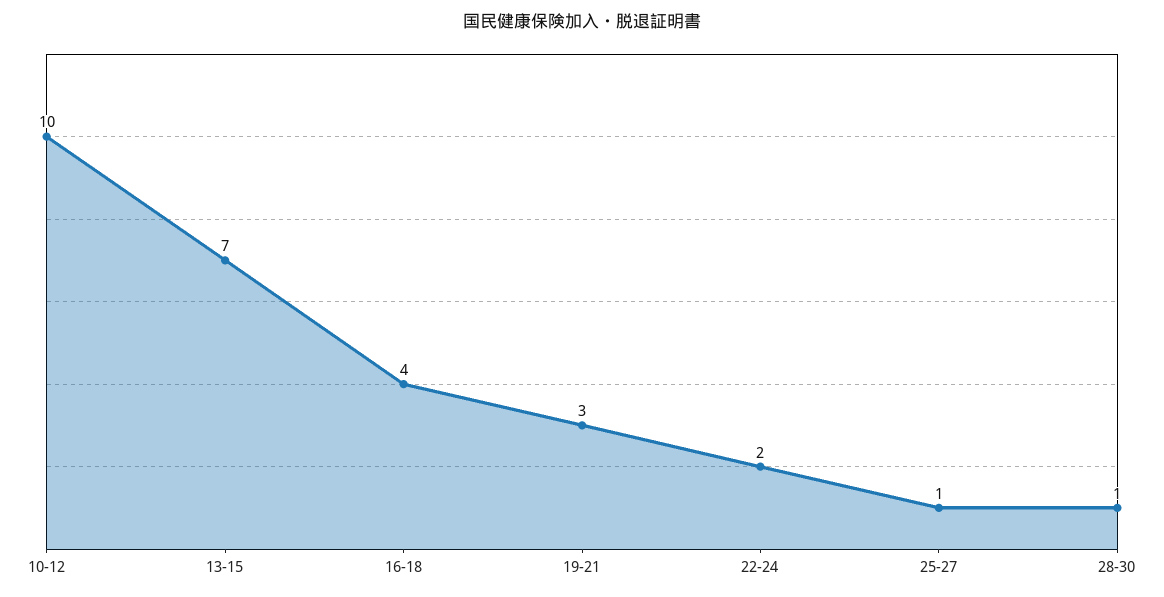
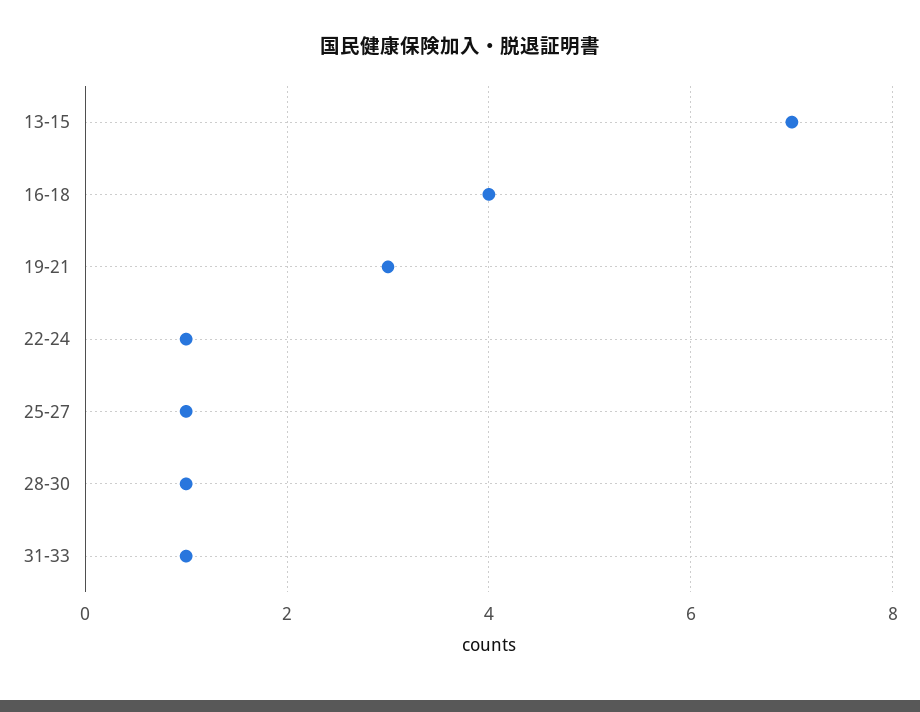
10-12: 10 -> none
22-24: 2 -> 1
31-33: none -> 1

